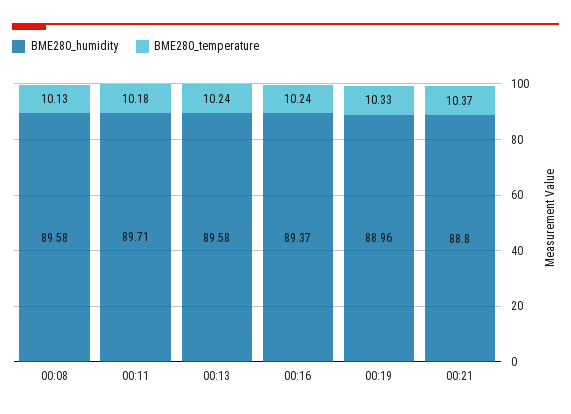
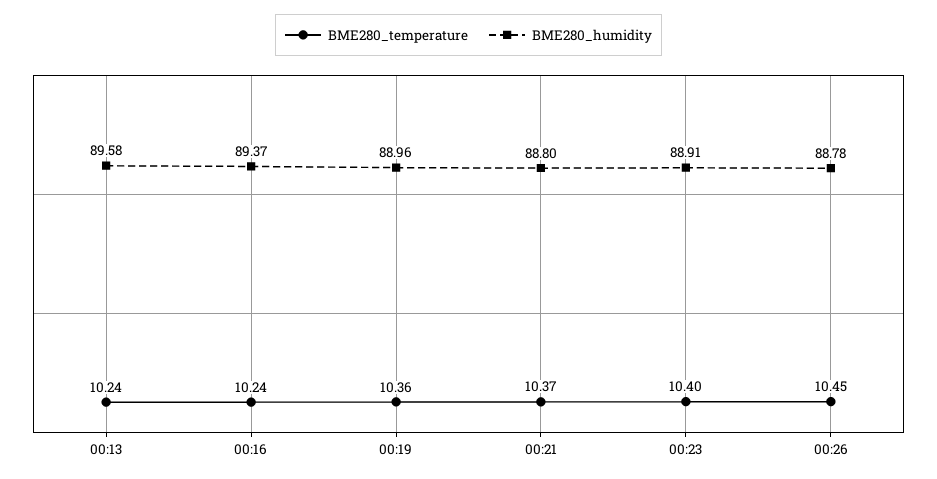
BME280_humidity, 00:08: 89.58 -> none
BME280_temperature, 00:08: 10.13 -> none
BME280_humidity, 00:11: 89.71 -> none
BME280_temperature, 00:11: 10.18 -> none
BME280_temperature, 00:19: 10.33 -> 10.36
BME280_temperature, 00:23: none -> 10.4
BME280_humidity, 00:23: none -> 88.91
BME280_temperature, 00:26: none -> 10.45
BME280_humidity, 00:26: none -> 88.78

